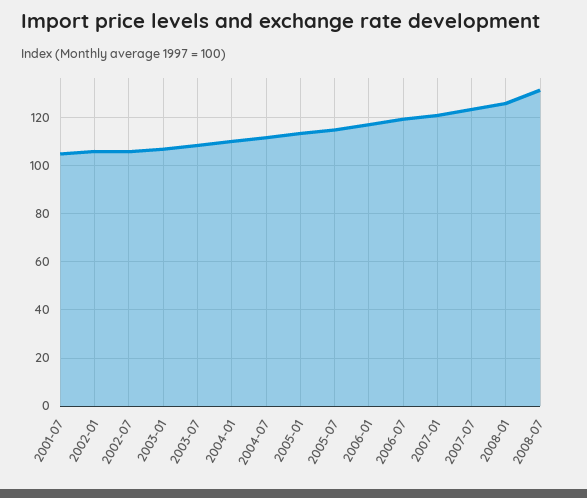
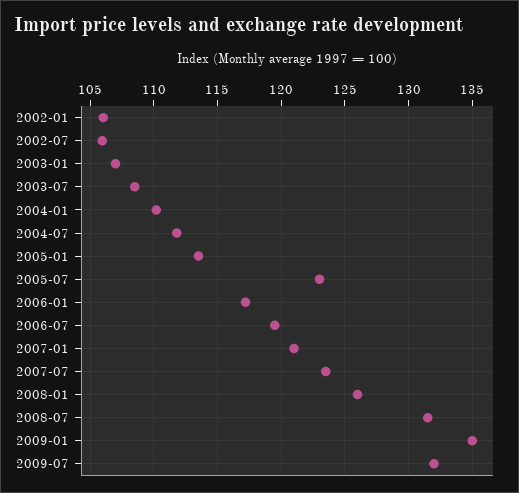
2001-07: 105 -> none
2005-07: 115 -> 123
2009-01: none -> 135
2009-07: none -> 132

